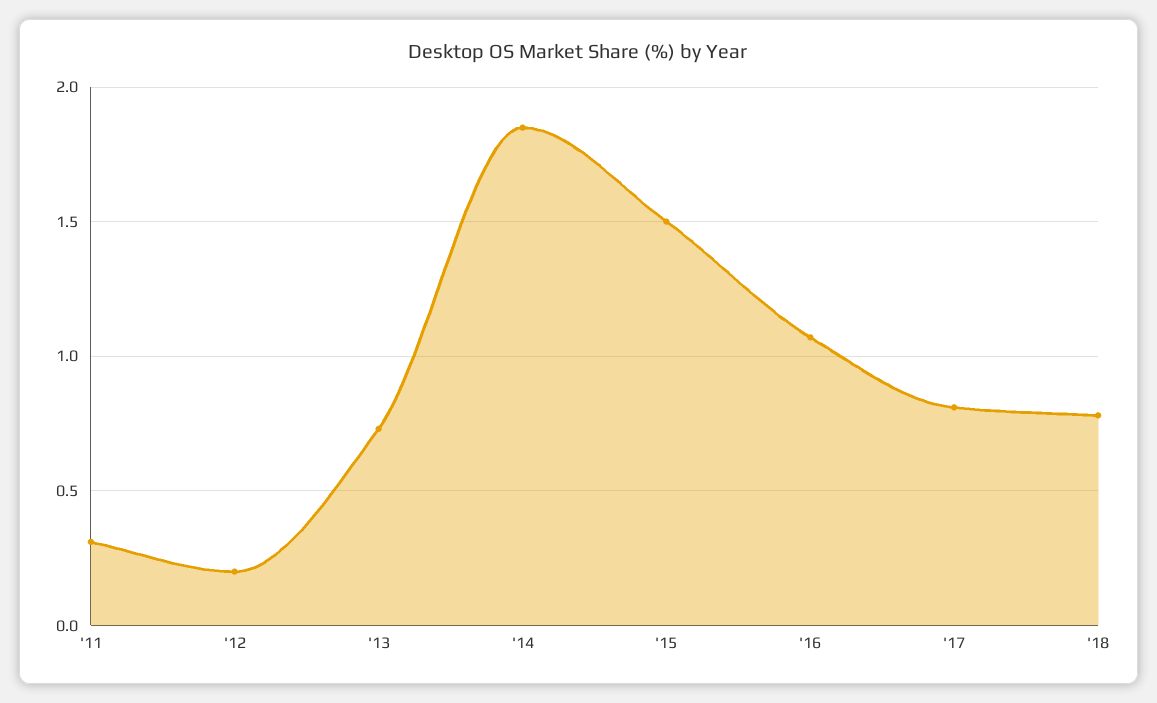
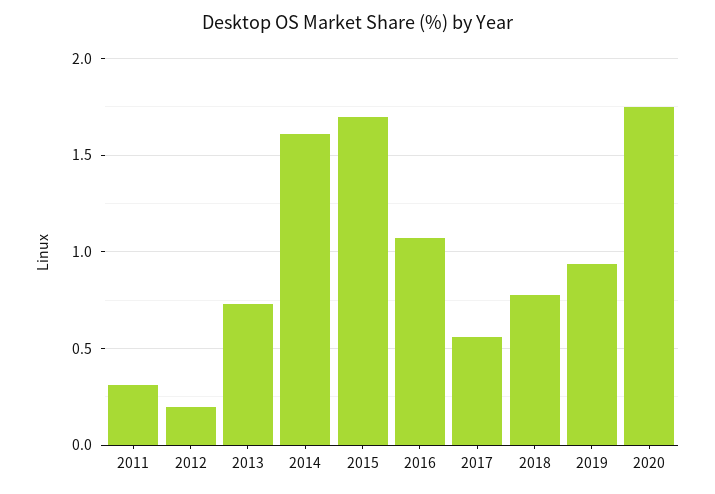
'14: 1.85 -> 1.6
'15: 1.5 -> 1.7
'17: 0.8 -> 0.55
2019: none -> 0.95
2020: none -> 1.75

